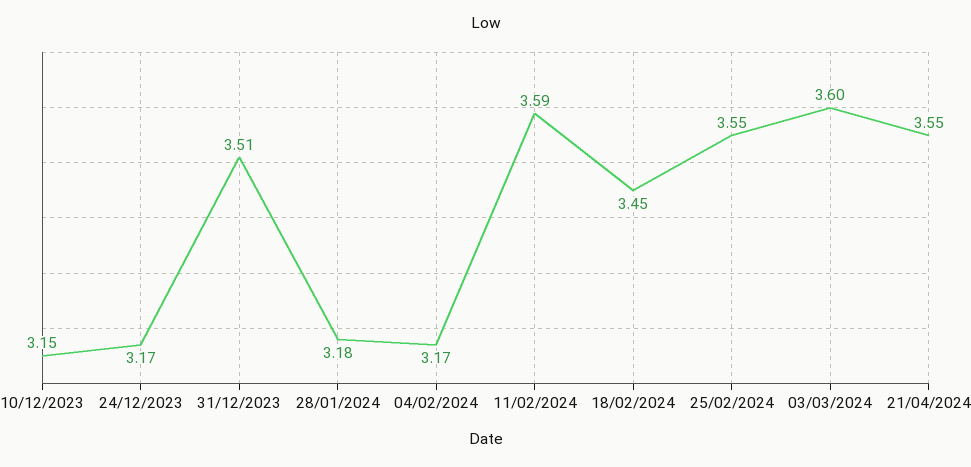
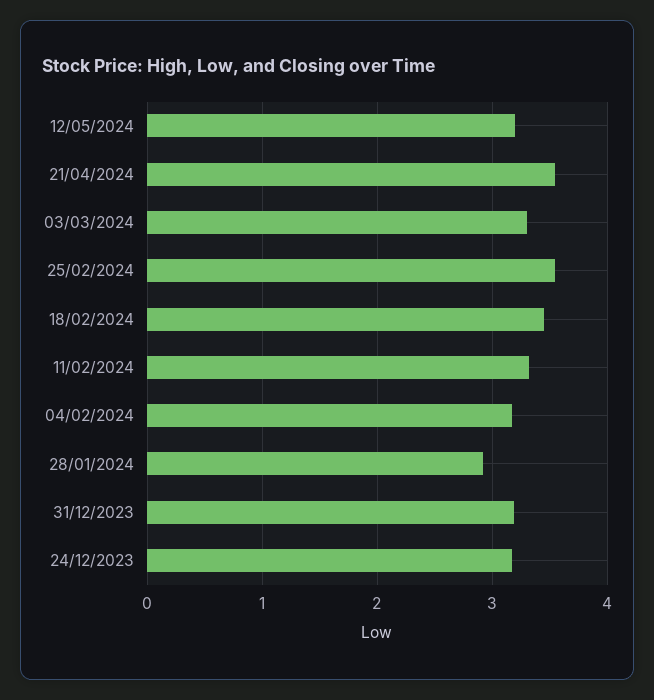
10/12/2023: 3.15 -> none
31/12/2023: 3.51 -> 3.2
28/01/2024: 3.18 -> 2.9
11/02/2024: 3.59 -> 3.3
03/03/2024: 3.6 -> 3.3
12/05/2024: none -> 3.2

